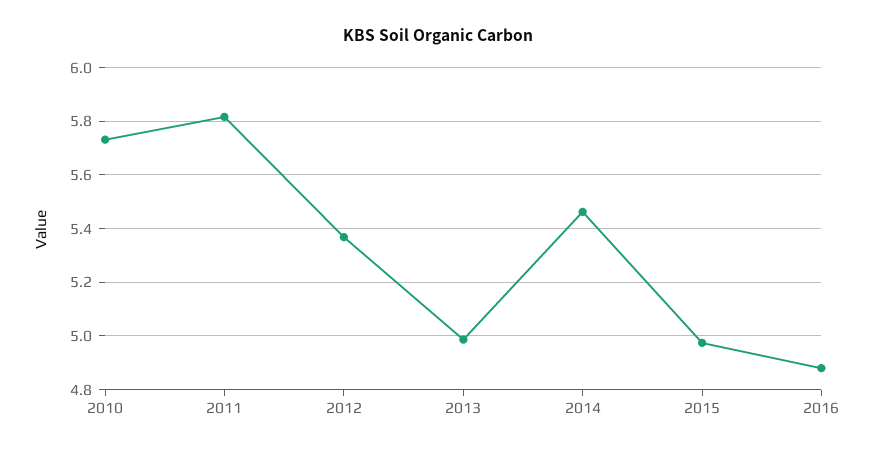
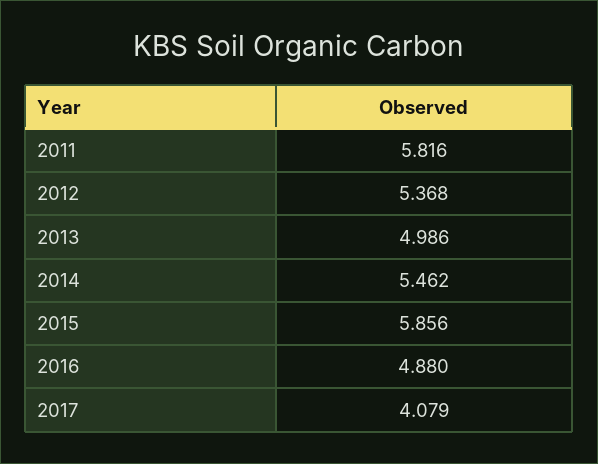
2010: 5.725 -> none
2015: 4.975 -> 5.856
2017: none -> 4.079

